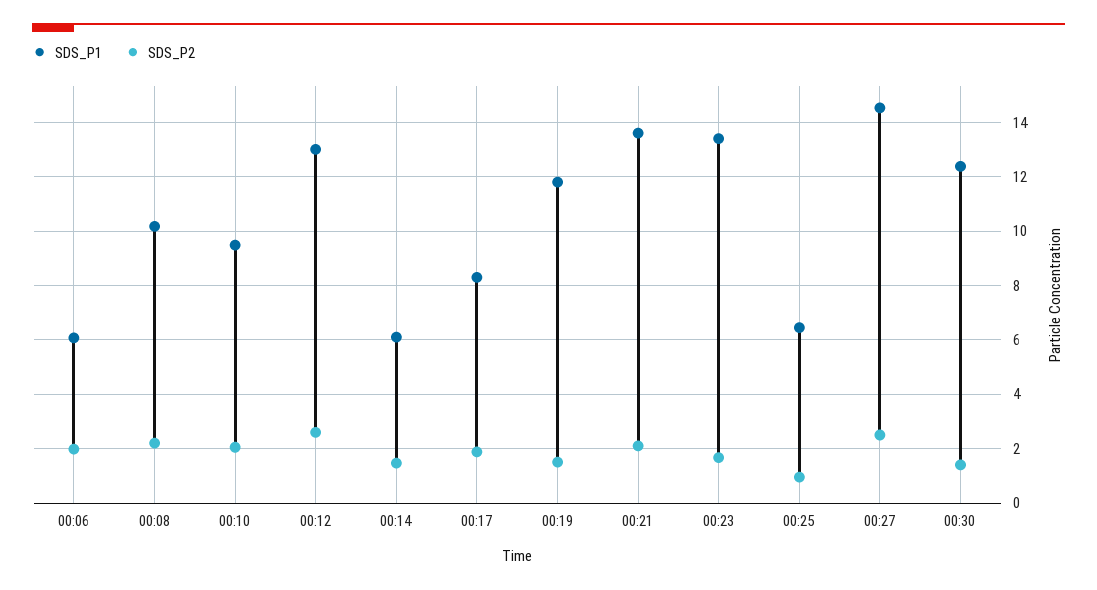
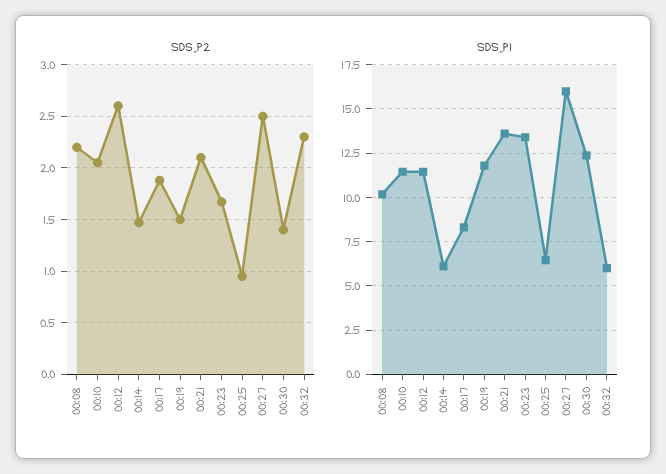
SDS_P1, 00:06: 6 -> none
SDS_P2, 00:06: 2 -> none
SDS_P1, 00:10: 9.5 -> 11.5
SDS_P1, 00:12: 13 -> 11.5
SDS_P1, 00:27: 14.5 -> 16
SDS_P2, 00:32: none -> 2.3
SDS_P1, 00:32: none -> 6

